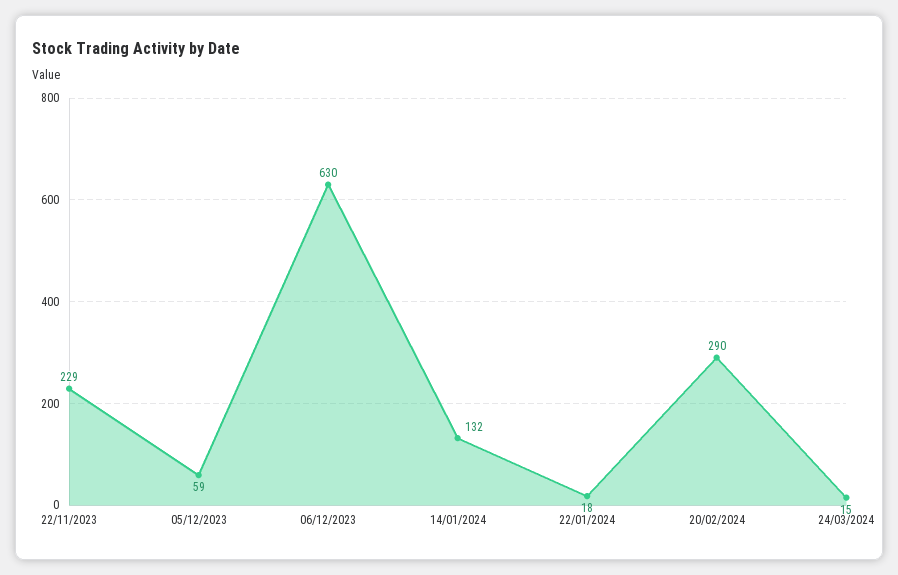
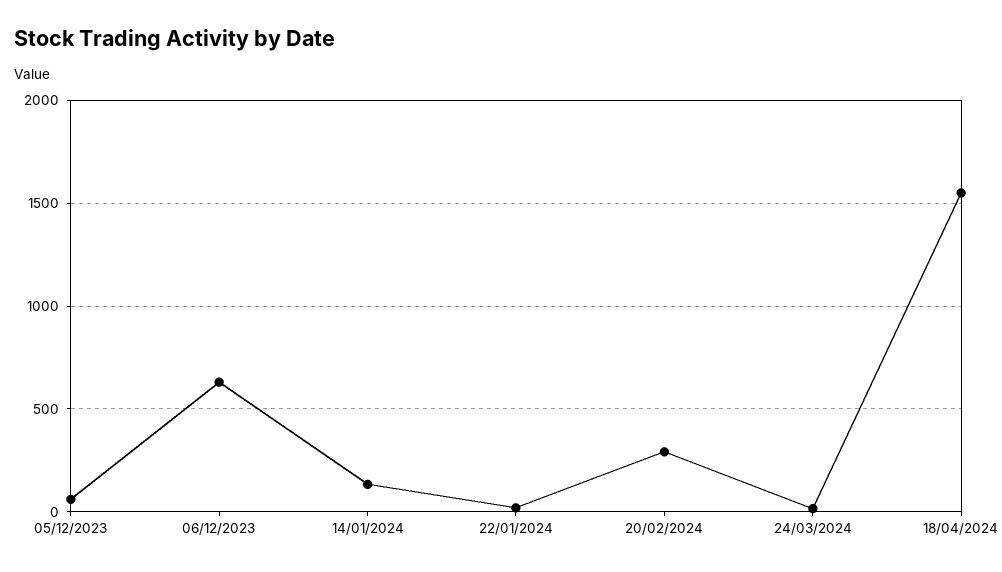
22/11/2023: 229 -> none
18/04/2024: none -> 1550

